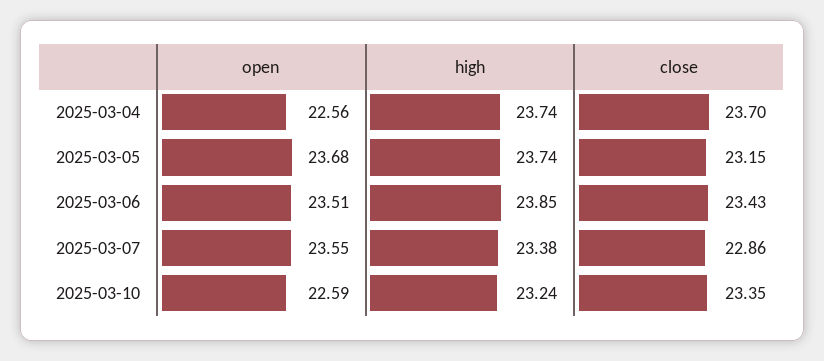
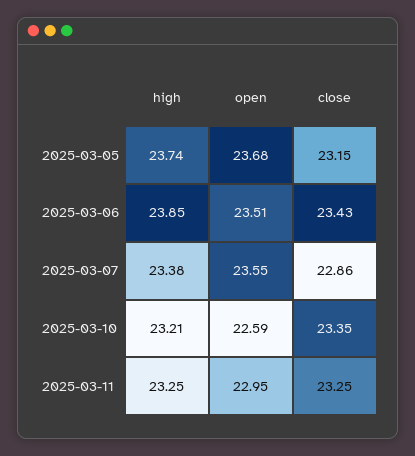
open, 2025-03-04: 22.56 -> none
high, 2025-03-04: 23.74 -> none
close, 2025-03-04: 23.7 -> none
high, 2025-03-10: 23.24 -> 23.21
high, 2025-03-11: none -> 23.25
open, 2025-03-11: none -> 22.95
close, 2025-03-11: none -> 23.25

